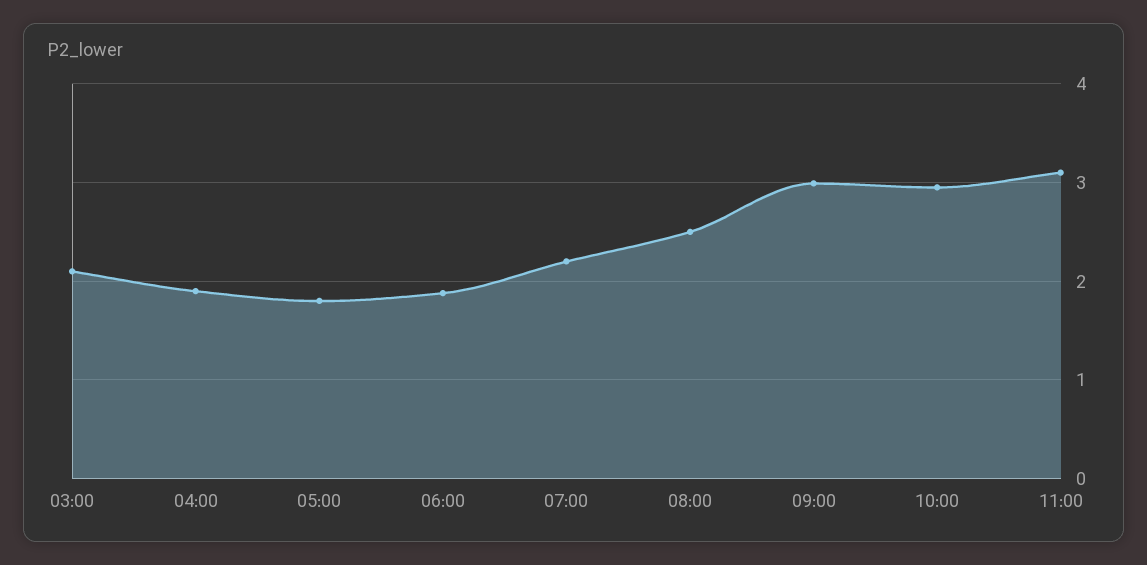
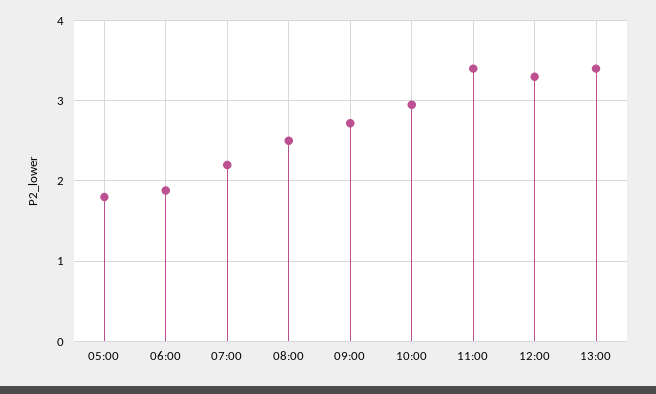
03:00: 2.1 -> none
04:00: 1.9 -> none
09:00: 3 -> 2.7
11:00: 3.1 -> 3.4
12:00: none -> 3.3
13:00: none -> 3.4

